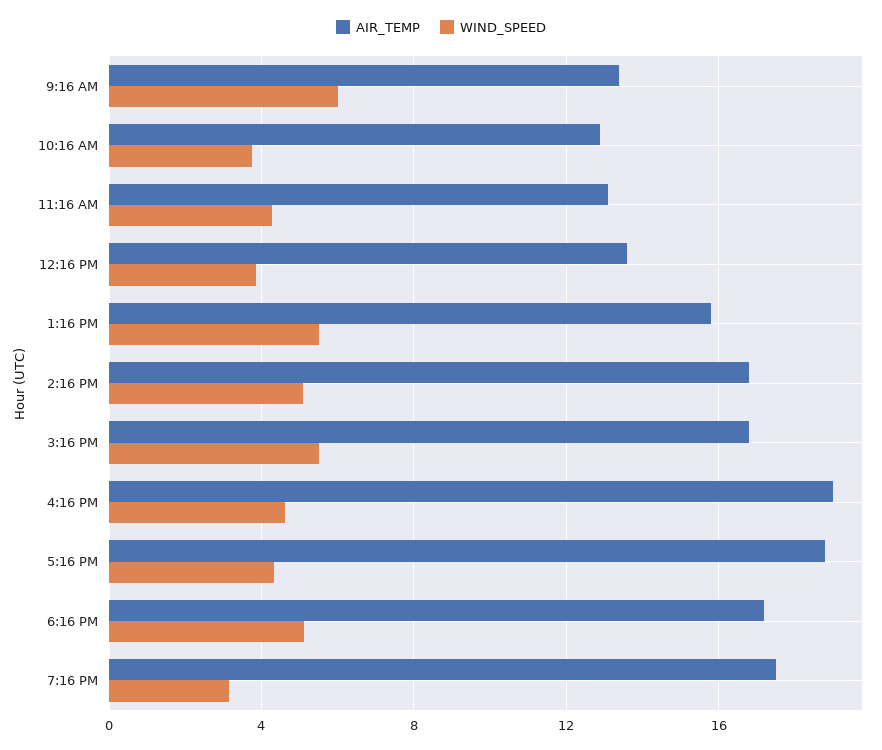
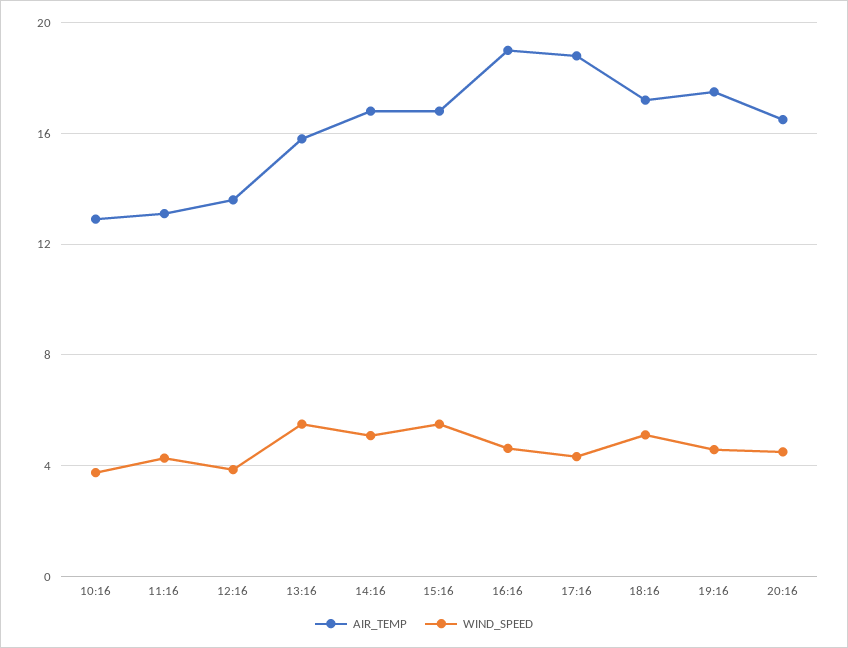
AIR_TEMP, 9:16 AM: 13.5 -> none
WIND_SPEED, 9:16 AM: 6 -> none
WIND_SPEED, 7:16 PM: 3 -> 4.5
AIR_TEMP, 20:16: none -> 16.5
WIND_SPEED, 20:16: none -> 4.5

